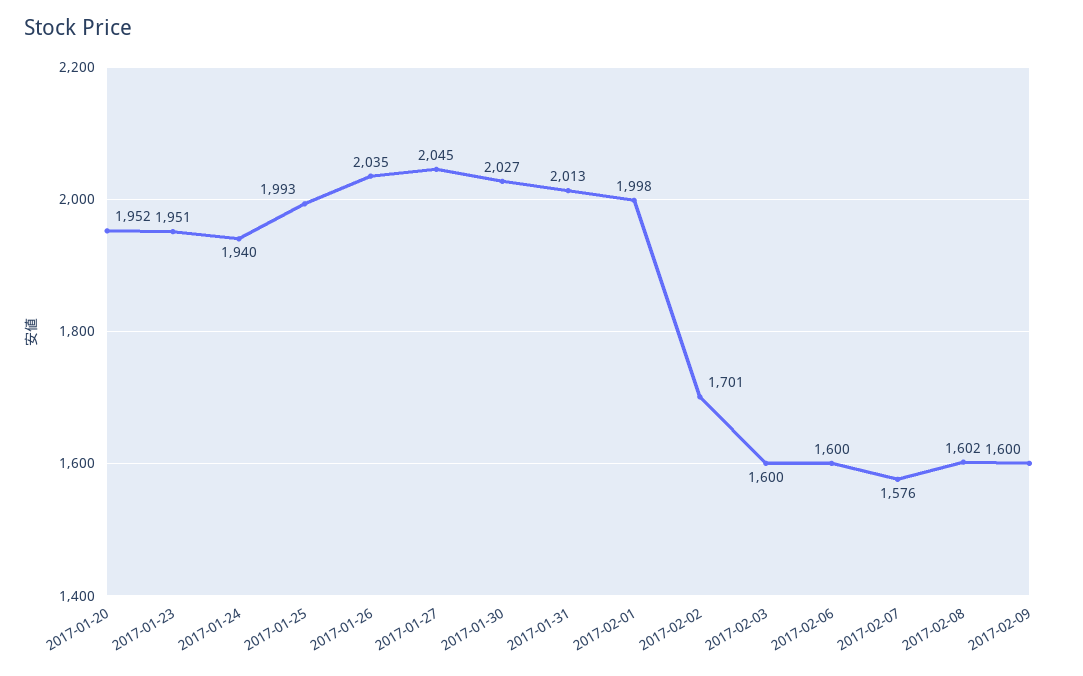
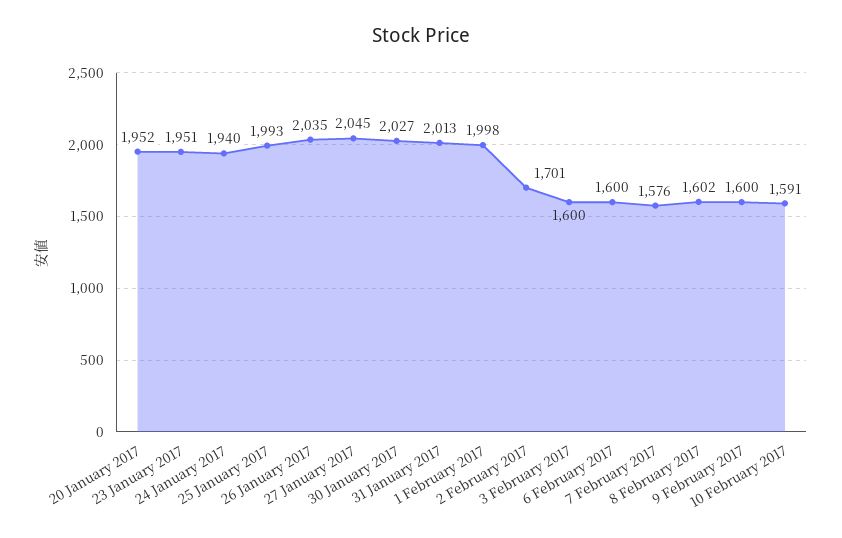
10 February 2017: none -> 1591

